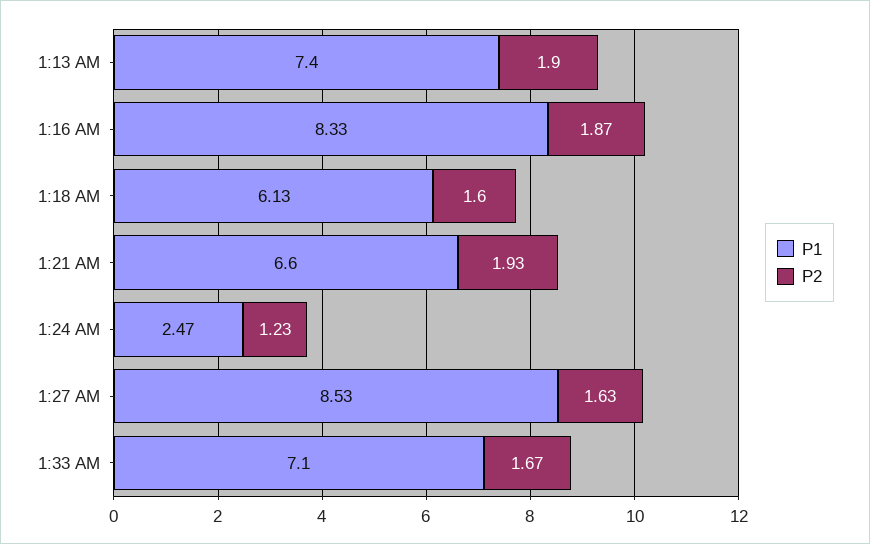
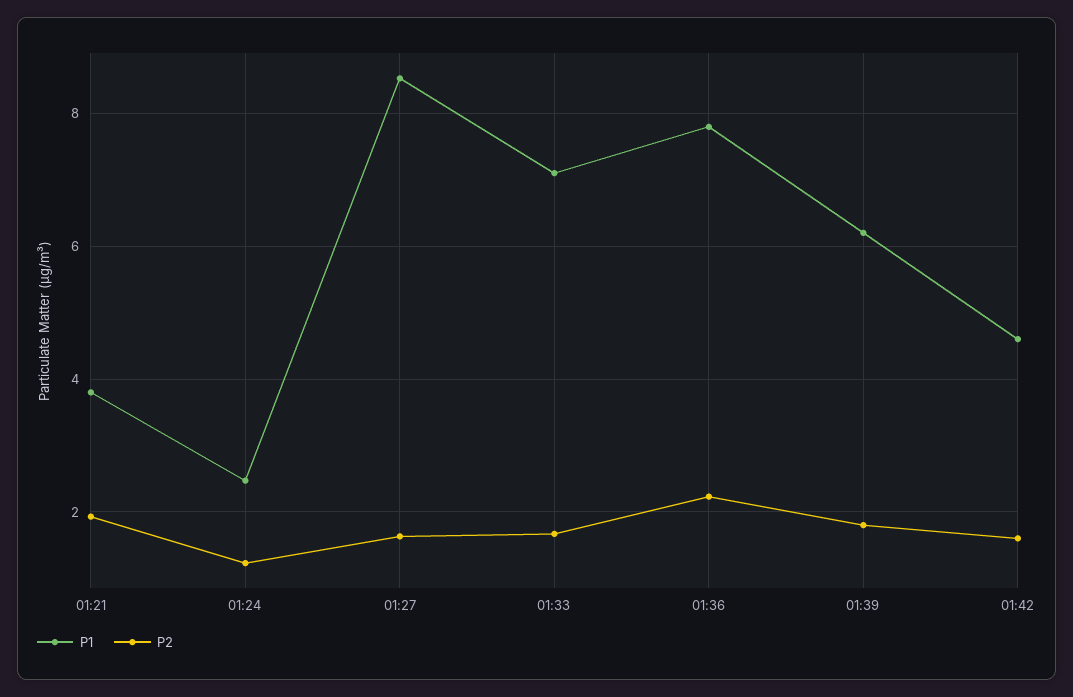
P1, 1:13 AM: 7.4 -> none
P2, 1:13 AM: 1.9 -> none
P1, 1:16 AM: 8.33 -> none
P2, 1:16 AM: 1.87 -> none
P1, 1:18 AM: 6.13 -> none
P2, 1:18 AM: 1.6 -> none
P1, 1:21 AM: 6.6 -> 3.8
P1, 01:36: none -> 7.8
P2, 01:36: none -> 2.2
P1, 01:39: none -> 6.2
P2, 01:39: none -> 1.8
P1, 01:42: none -> 4.6
P2, 01:42: none -> 1.6

